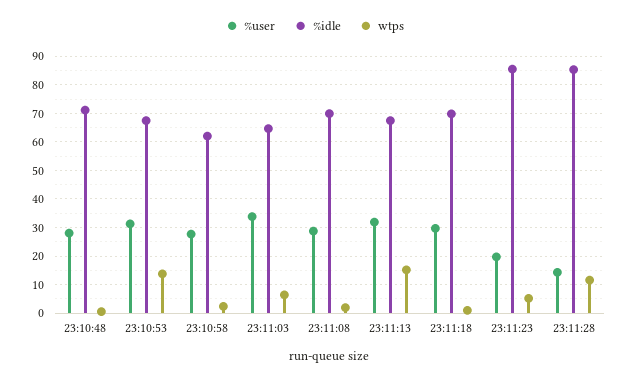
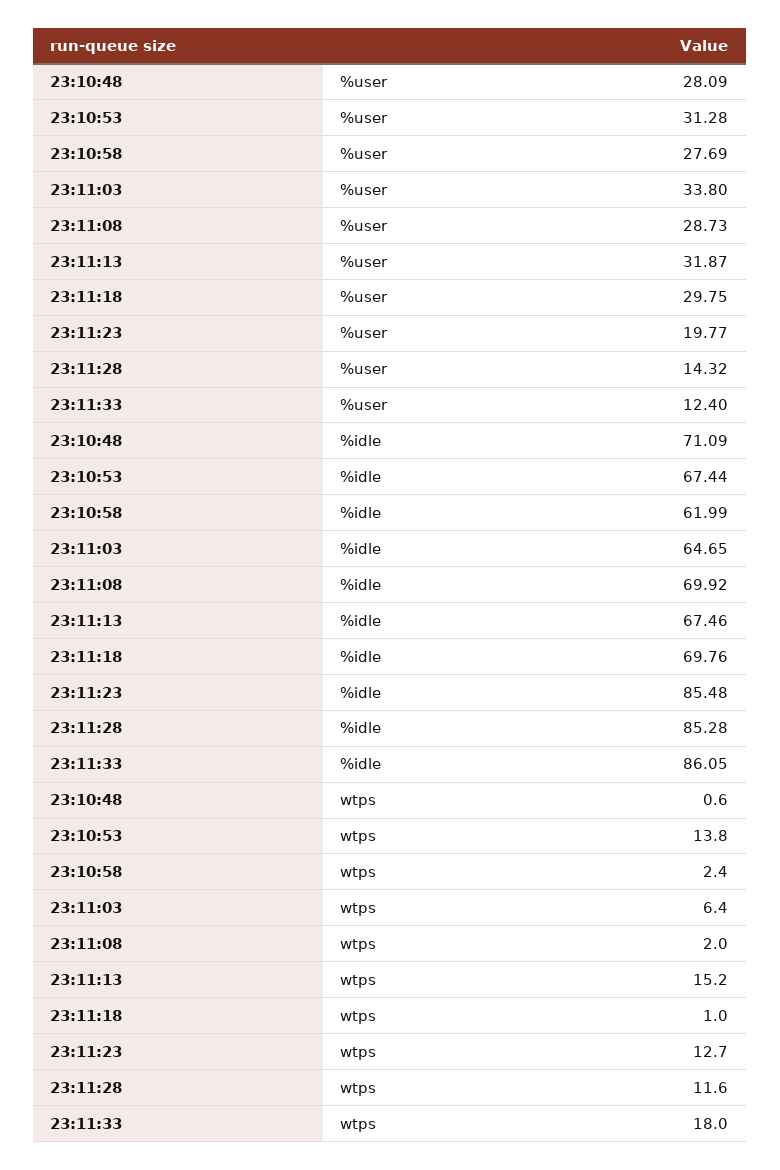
wtps, 23:11:23: 5 -> 12.7
%user, 23:11:33: none -> 12.4
%idle, 23:11:33: none -> 86.05
wtps, 23:11:33: none -> 18

